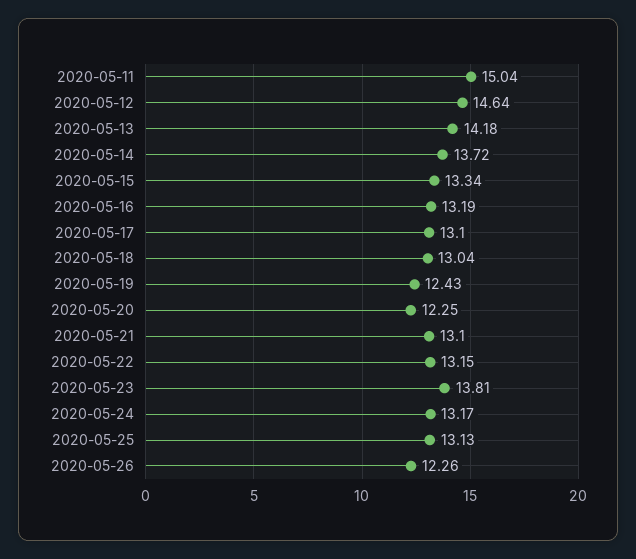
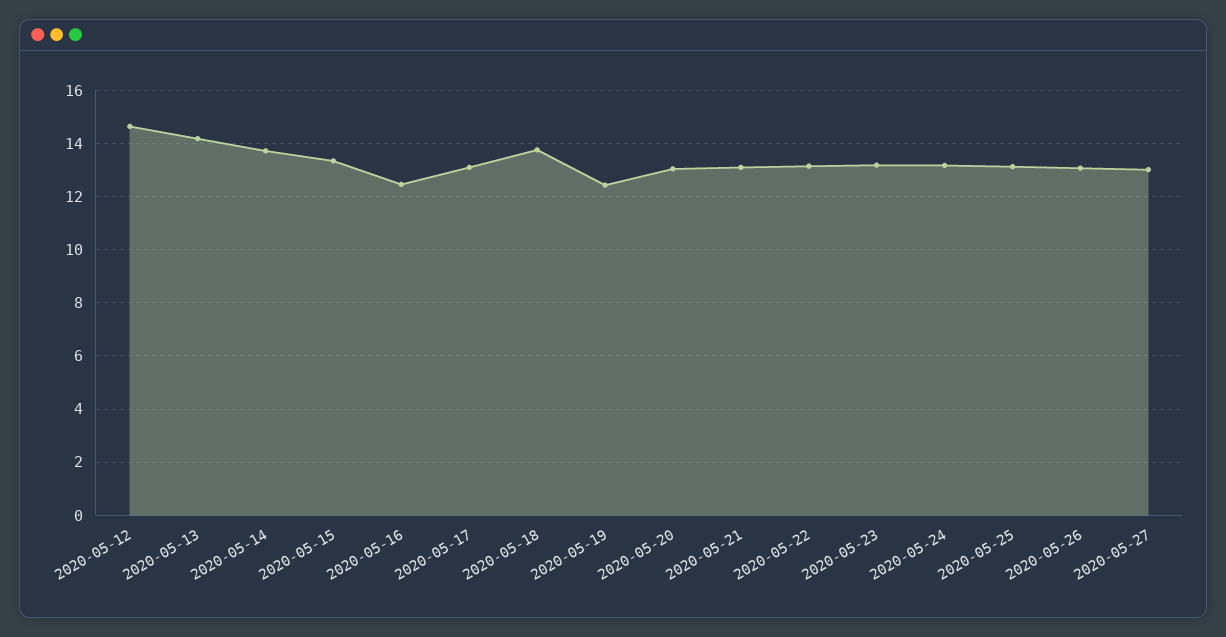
2020-05-11: 15.04 -> none
2020-05-16: 13.19 -> 12.5
2020-05-18: 13.04 -> 13.75
2020-05-20: 12.25 -> 13
2020-05-23: 13.81 -> 13.25
2020-05-26: 12.26 -> 13
2020-05-27: none -> 13

